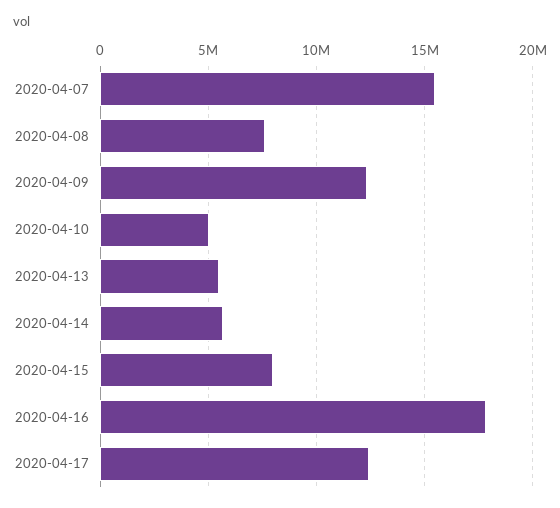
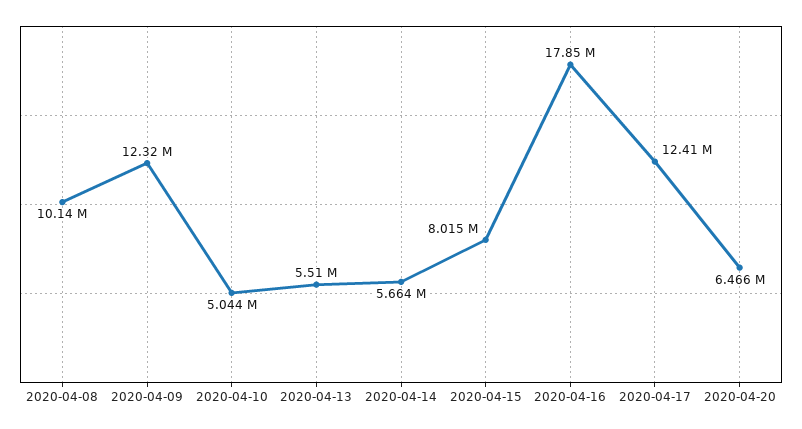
2020-04-07: 15500000 -> none
2020-04-08: 7500000 -> 10140000
2020-04-20: none -> 6466000

